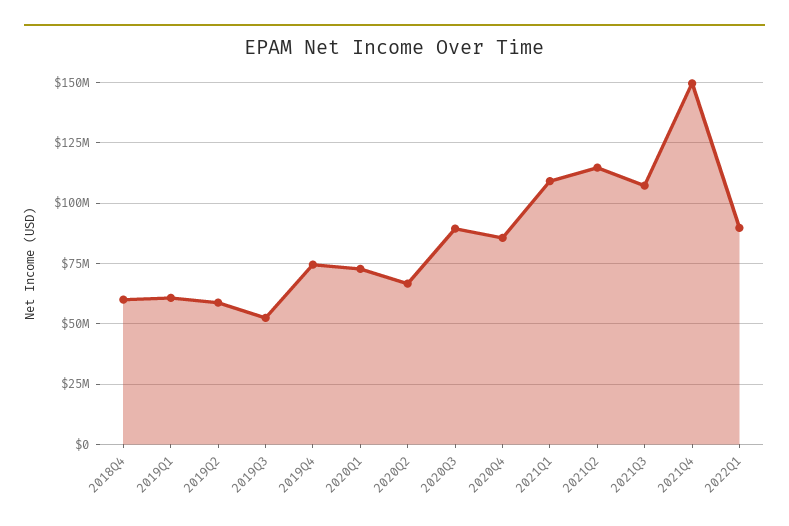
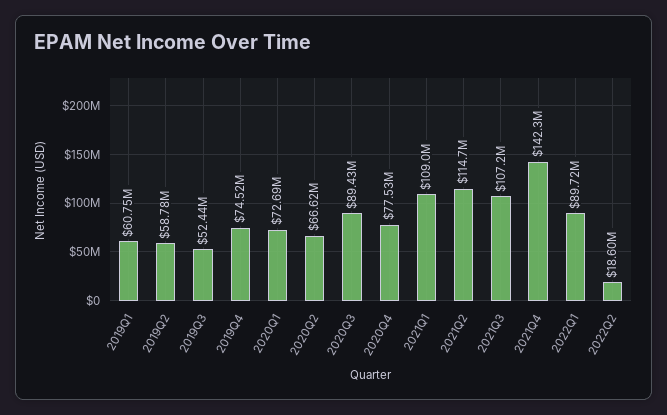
2018Q4: 60000000 -> none
2020Q4: 85000000 -> 77530000
2021Q4: 150000000 -> 142300000
2022Q2: none -> 18600000

